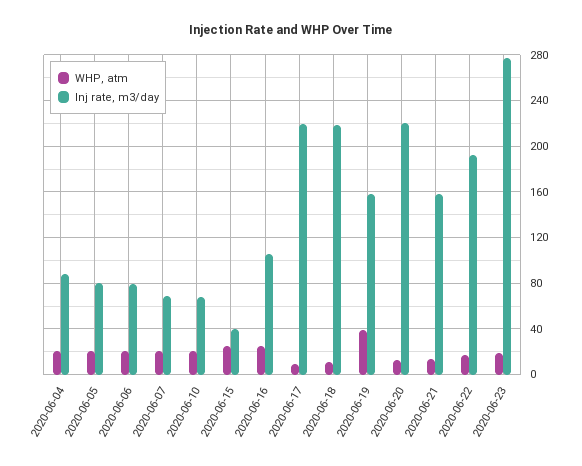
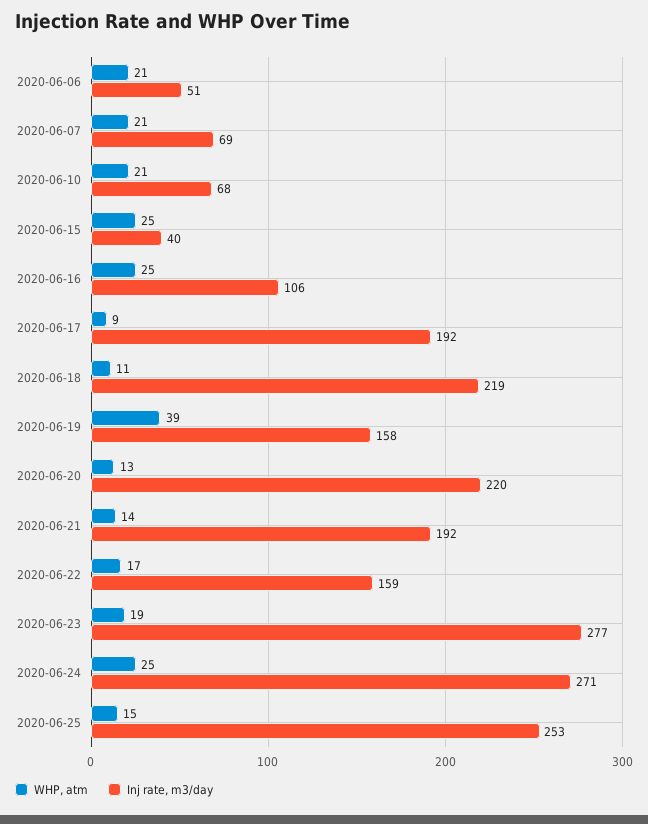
WHP, atm, 2020-06-04: 20 -> none
Inj rate, m3/day, 2020-06-04: 90 -> none
WHP, atm, 2020-06-05: 20 -> none
Inj rate, m3/day, 2020-06-05: 80 -> none
Inj rate, m3/day, 2020-06-06: 80 -> 51
Inj rate, m3/day, 2020-06-17: 220 -> 192
Inj rate, m3/day, 2020-06-21: 160 -> 192
Inj rate, m3/day, 2020-06-22: 190 -> 159
WHP, atm, 2020-06-24: none -> 25
Inj rate, m3/day, 2020-06-24: none -> 271
WHP, atm, 2020-06-25: none -> 15
Inj rate, m3/day, 2020-06-25: none -> 253

